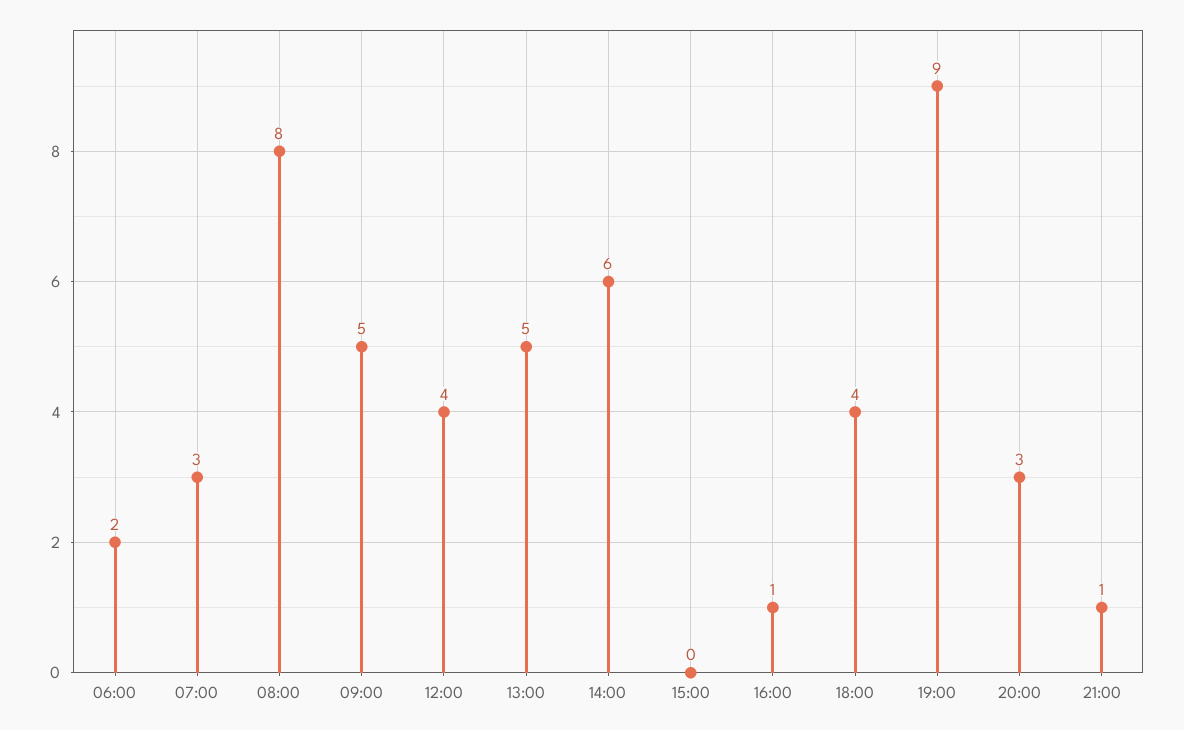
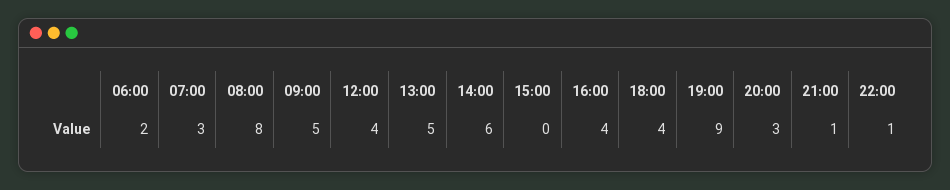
16:00: 1 -> 4
22:00: none -> 1

